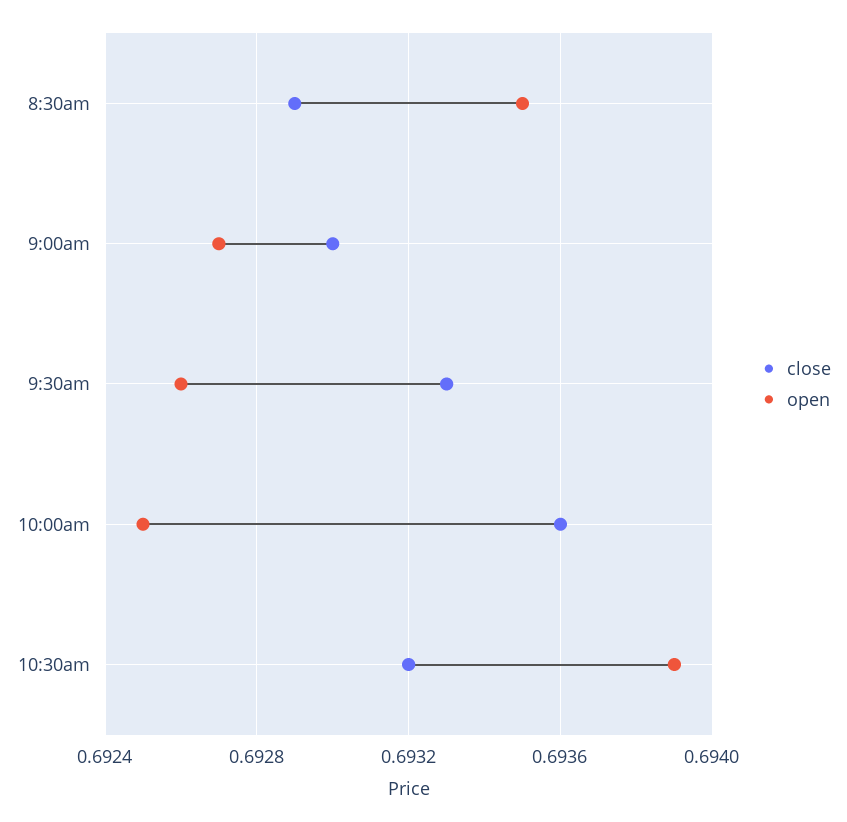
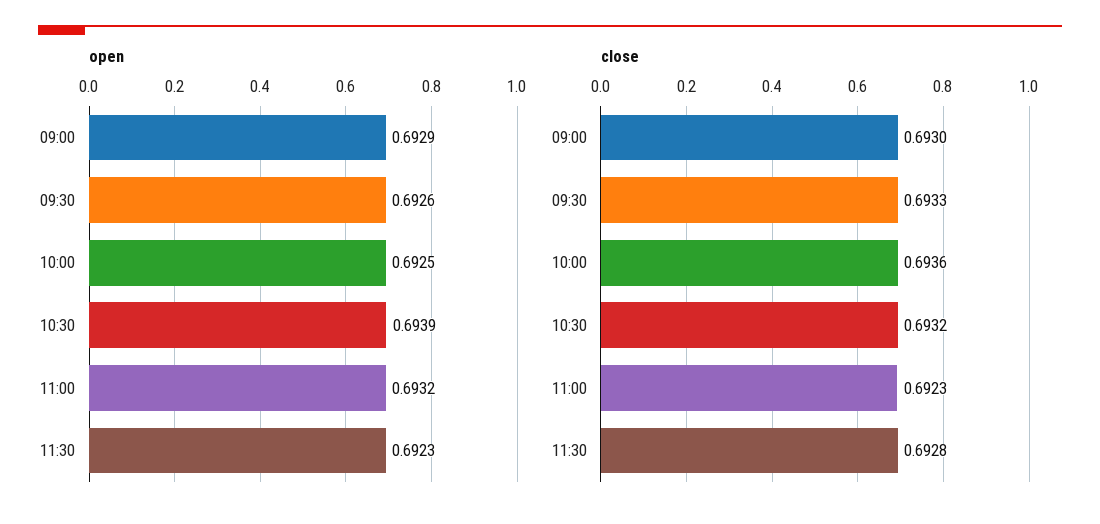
close, 8:30am: 0.6929 -> none
open, 8:30am: 0.6935 -> none
open, 9:00am: 0.6927 -> 0.6929
open, 11:00: none -> 0.6932
open, 11:30: none -> 0.6923
close, 11:00: none -> 0.6923
close, 11:30: none -> 0.6928

